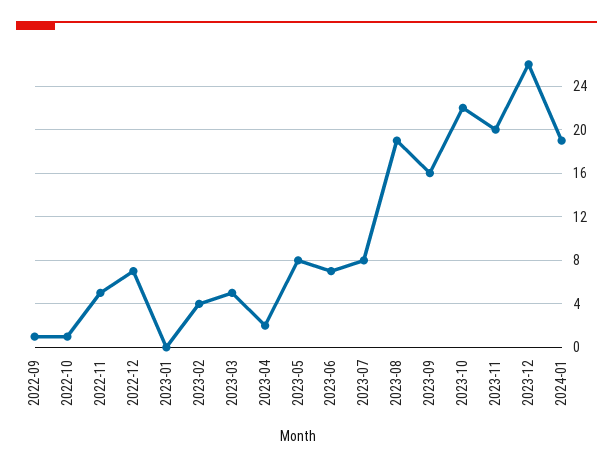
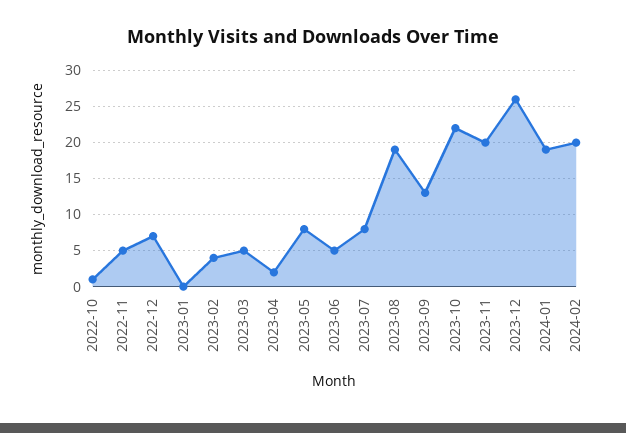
2022-09: 1 -> none
2023-06: 7 -> 5
2023-09: 16 -> 13
2024-02: none -> 20

